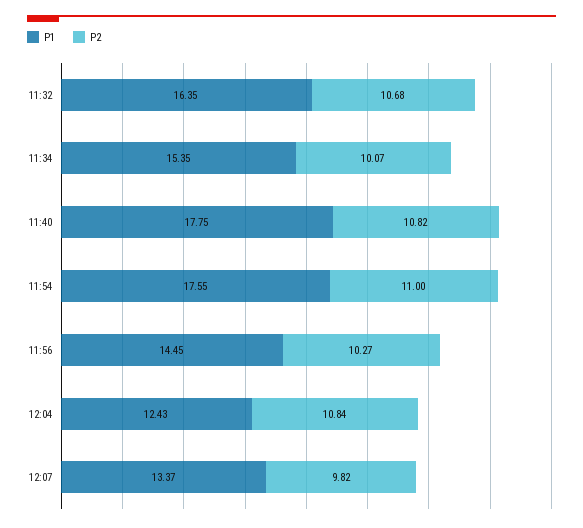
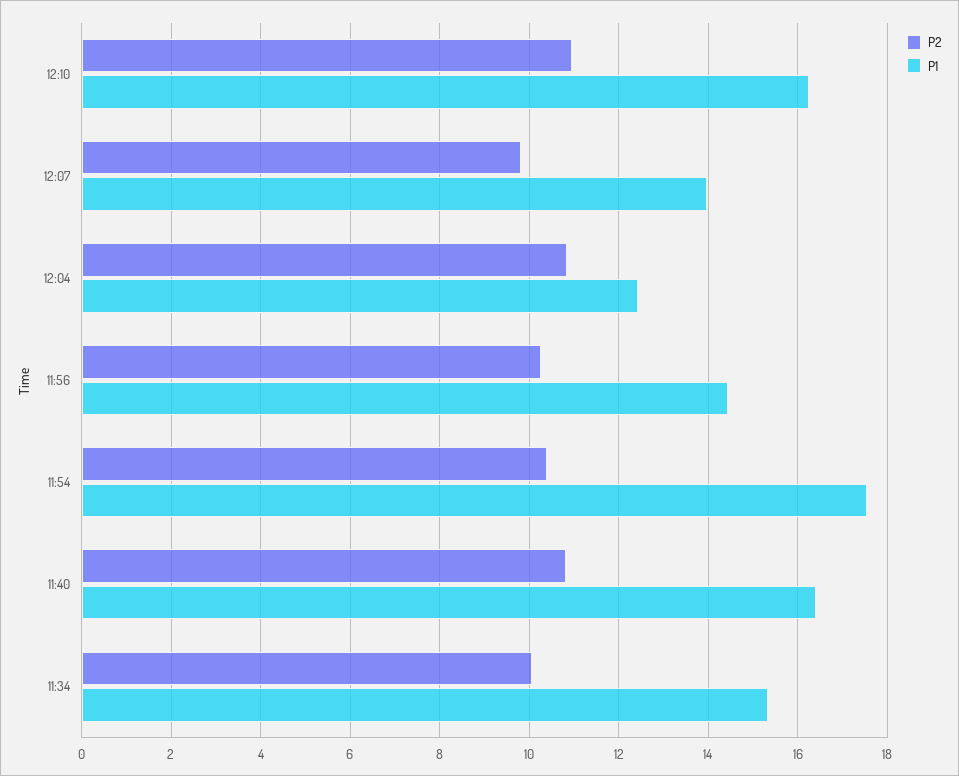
P1, 11:32: 16.35 -> none
P2, 11:32: 10.68 -> none
P1, 11:40: 17.75 -> 16.4
P2, 11:54: 11 -> 10.4
P1, 12:07: 13.37 -> 14
P2, 12:10: none -> 11
P1, 12:10: none -> 16.2

